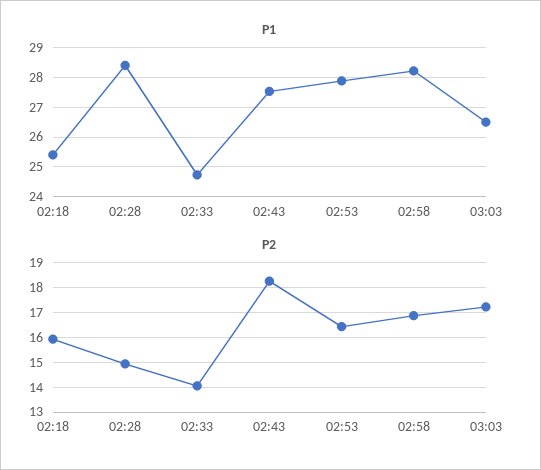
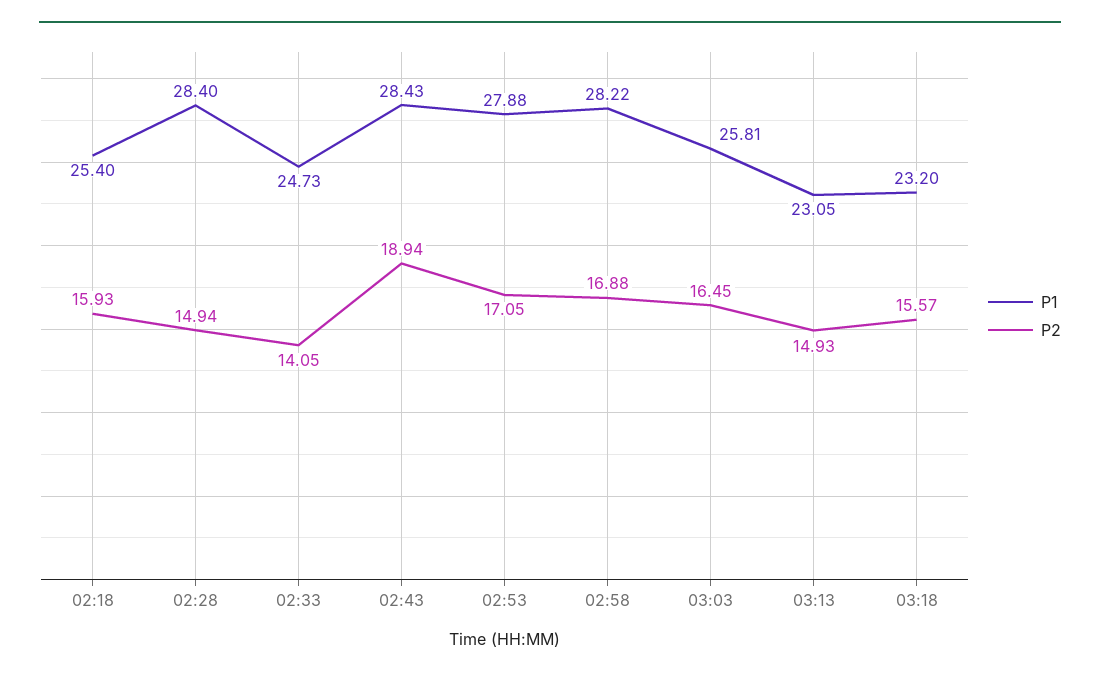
P1, 02:43: 27.5 -> 28.43
P1, 03:03: 26.5 -> 25.81
P2, 02:43: 18.25 -> 18.94
P2, 02:53: 16.5 -> 17.05
P2, 03:03: 17.25 -> 16.45
P1, 03:13: none -> 23.05
P2, 03:13: none -> 14.93
P1, 03:18: none -> 23.2
P2, 03:18: none -> 15.57

